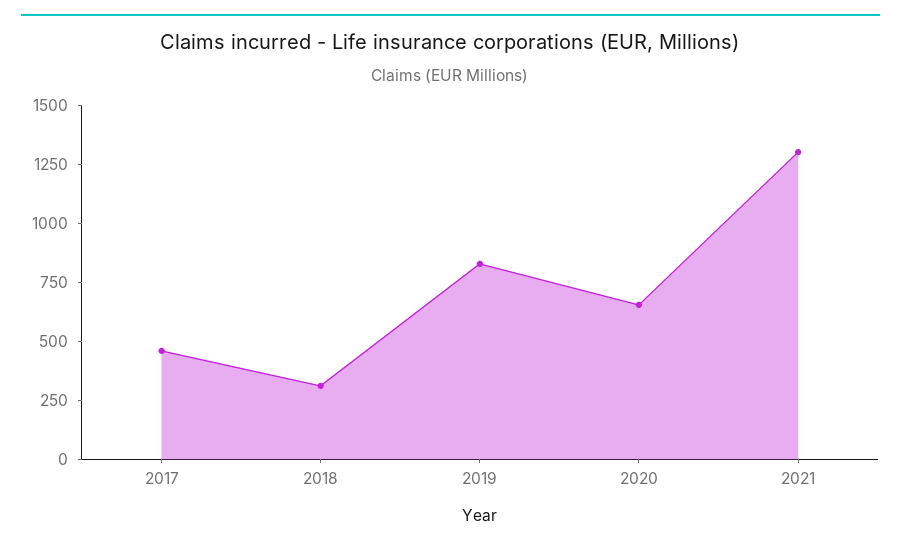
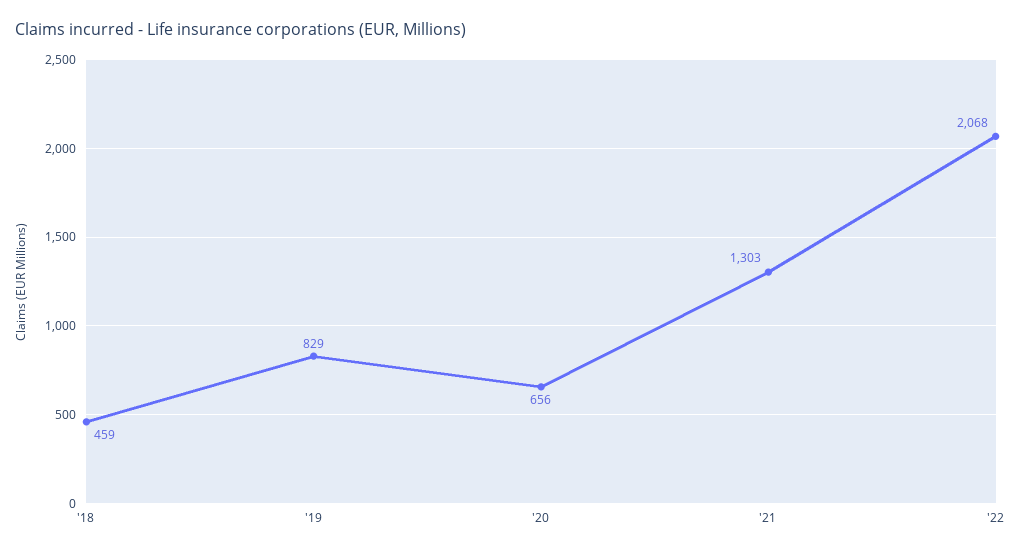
2017: 450 -> none
2018: 300 -> 459
'22: none -> 2068

